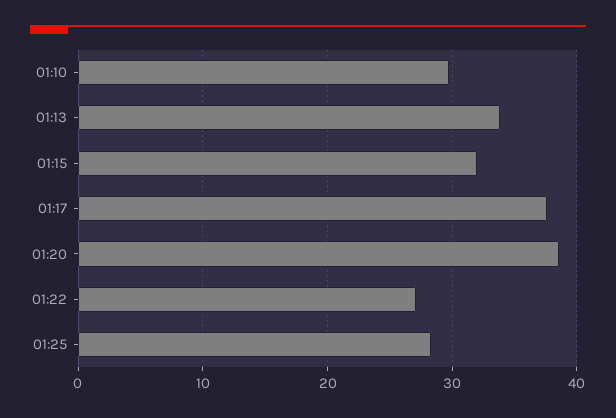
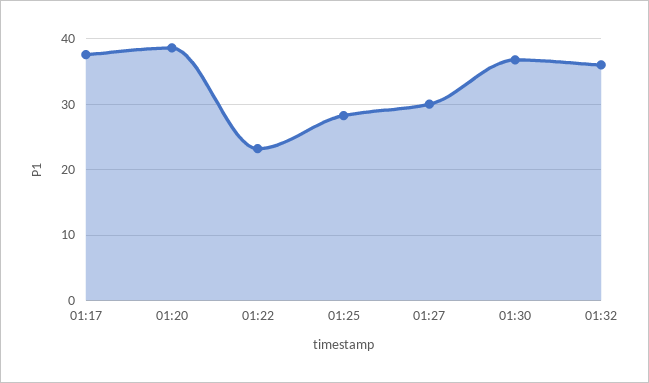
01:10: 30 -> none
01:13: 34 -> none
01:15: 32 -> none
01:22: 27 -> 23
01:27: none -> 30
01:30: none -> 37
01:32: none -> 36

